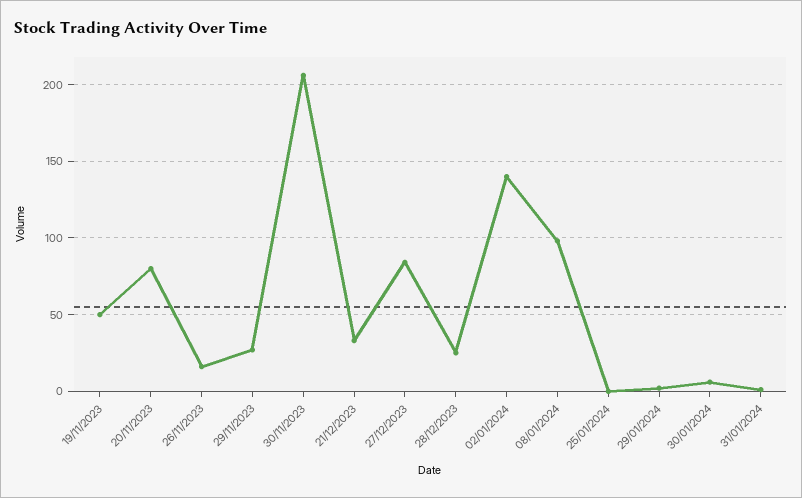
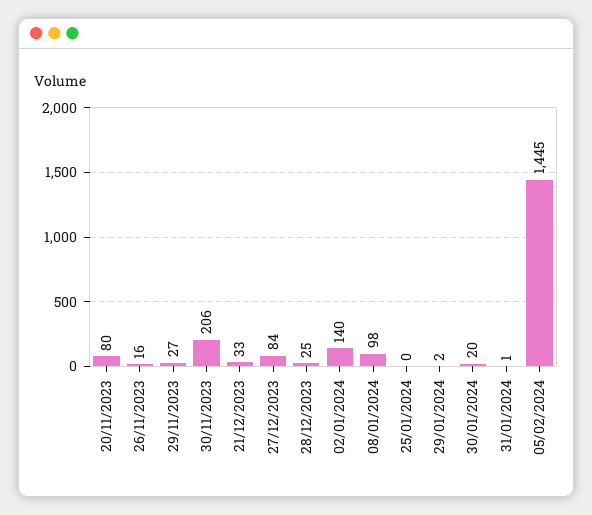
19/11/2023: 50 -> none
30/01/2024: 5 -> 20
05/02/2024: none -> 1445

